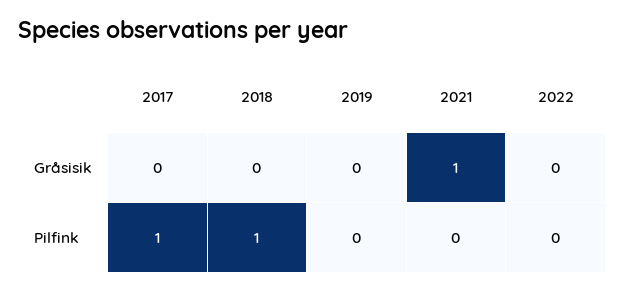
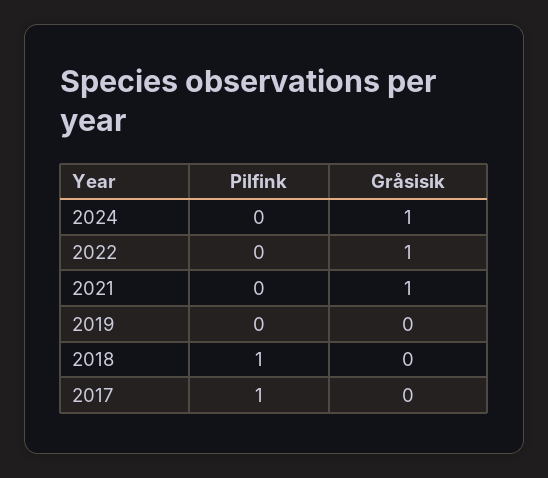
2022, Gråsisik: 0 -> 1
2024, Pilfink: none -> 0
2024, Gråsisik: none -> 1

